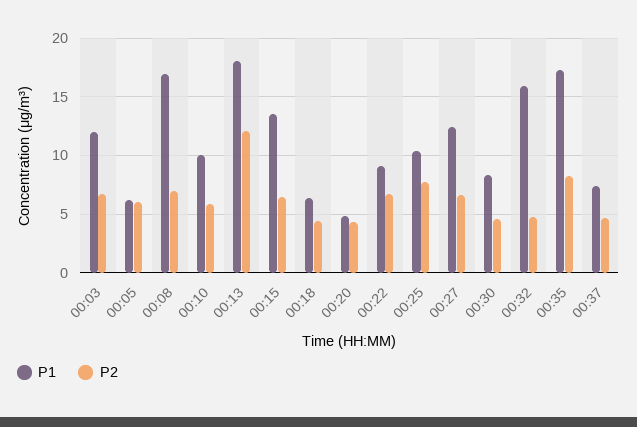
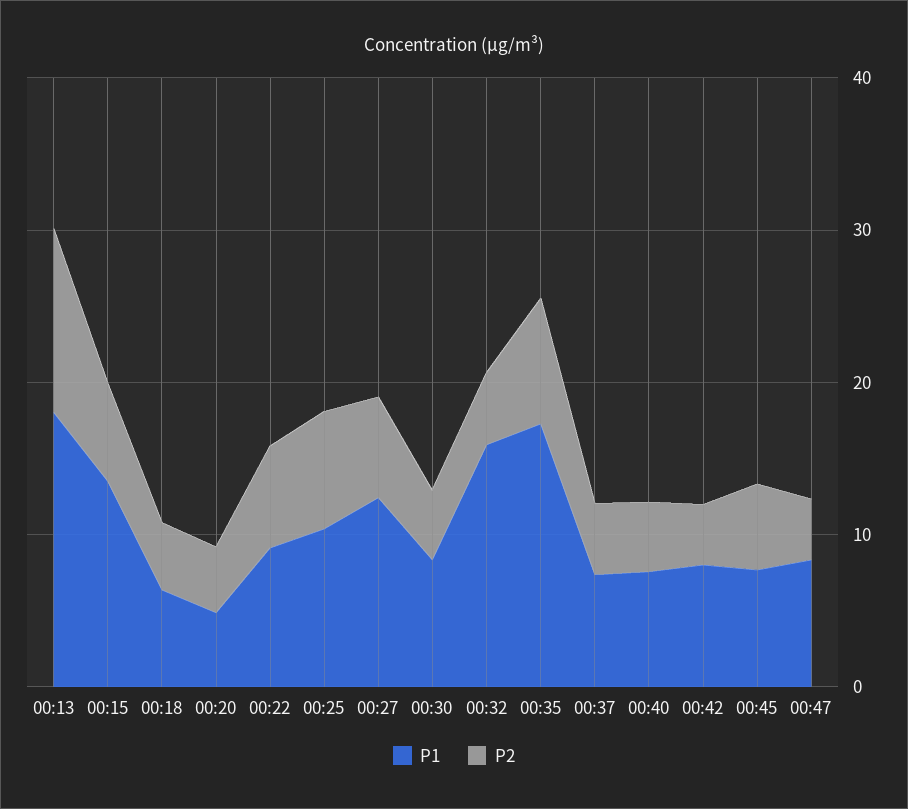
P1, 00:03: 12 -> none
P2, 00:03: 7 -> none
P1, 00:05: 6 -> none
P2, 00:05: 6 -> none
P1, 00:08: 17 -> none
P2, 00:08: 7 -> none
P1, 00:10: 10 -> none
P2, 00:10: 6 -> none
P1, 00:40: none -> 8
P2, 00:40: none -> 4
P1, 00:42: none -> 8
P2, 00:42: none -> 4
P1, 00:45: none -> 8
P2, 00:45: none -> 6
P1, 00:47: none -> 8
P2, 00:47: none -> 4

